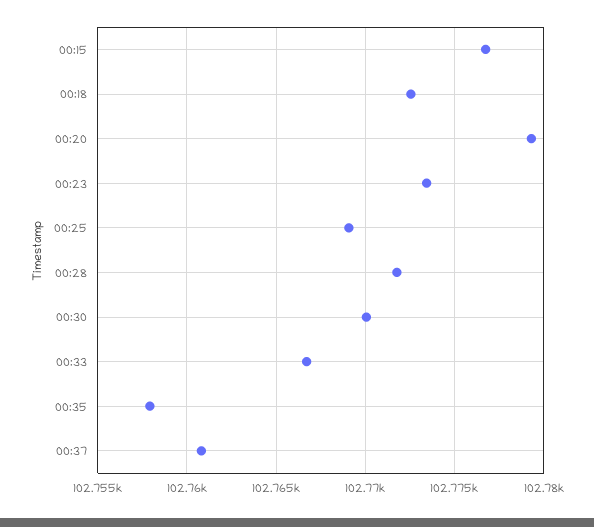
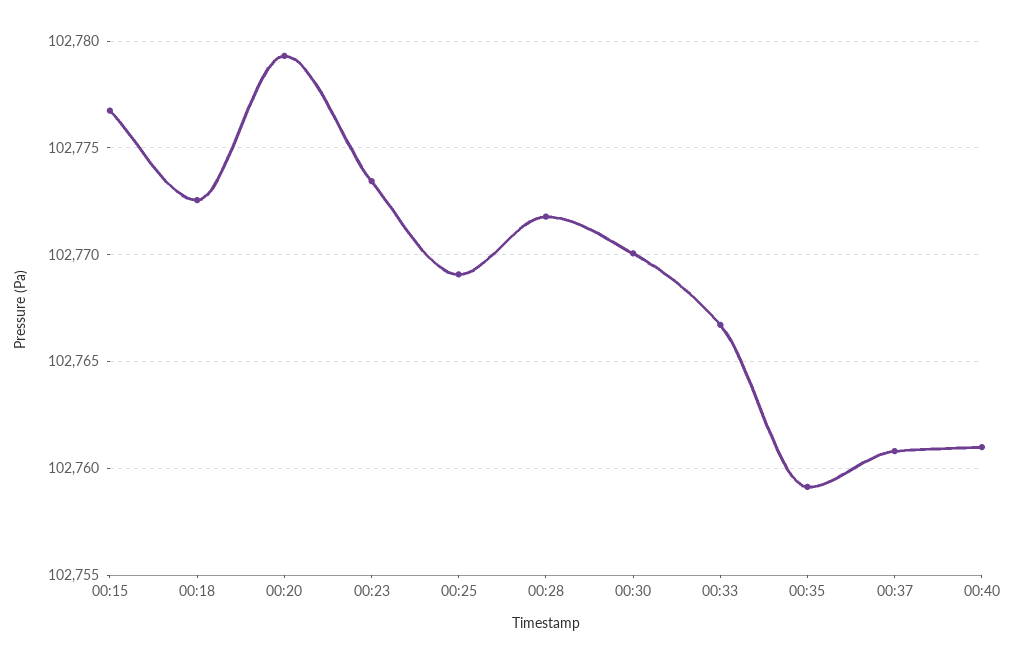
00:35: 102758 -> 102759
00:40: none -> 102761

